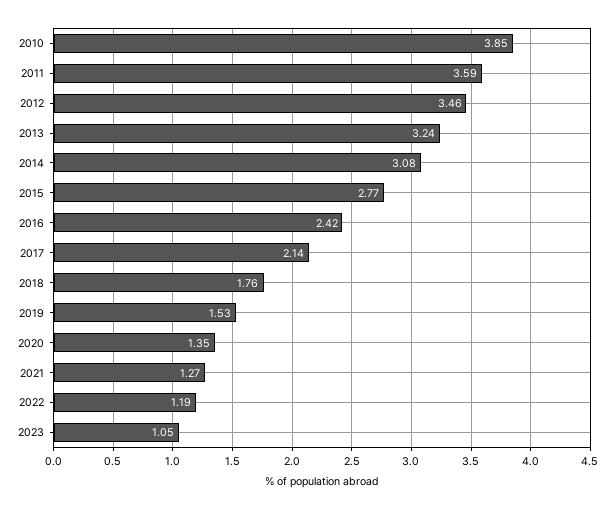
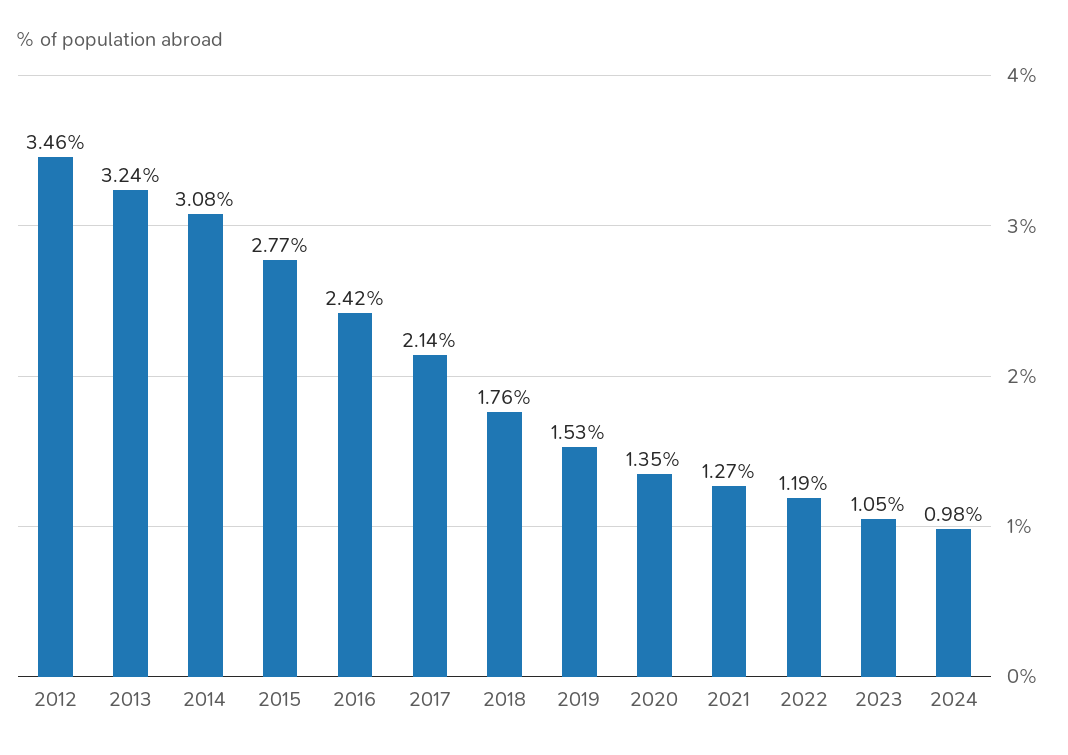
2010: 3.85 -> none
2011: 3.59 -> none
2024: none -> 0.98

